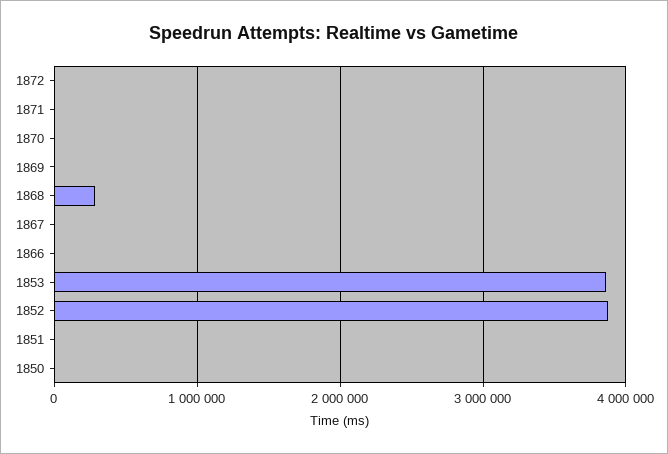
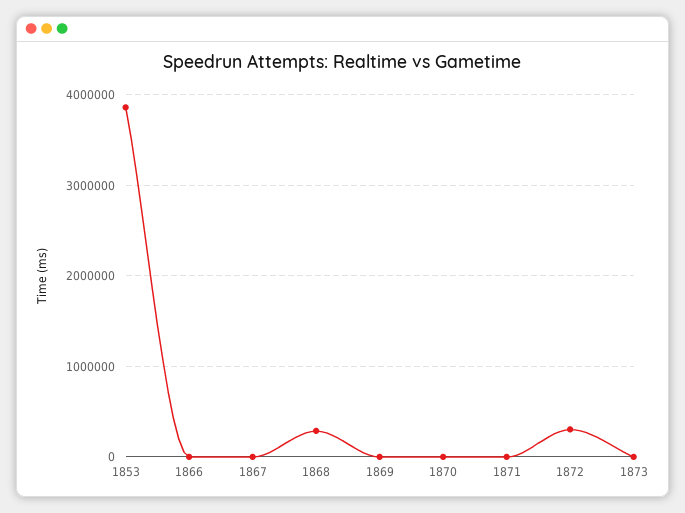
1872: 0 -> 300000
1852: 3900000 -> none
1851: 0 -> none
1850: 0 -> none
1873: none -> 0

